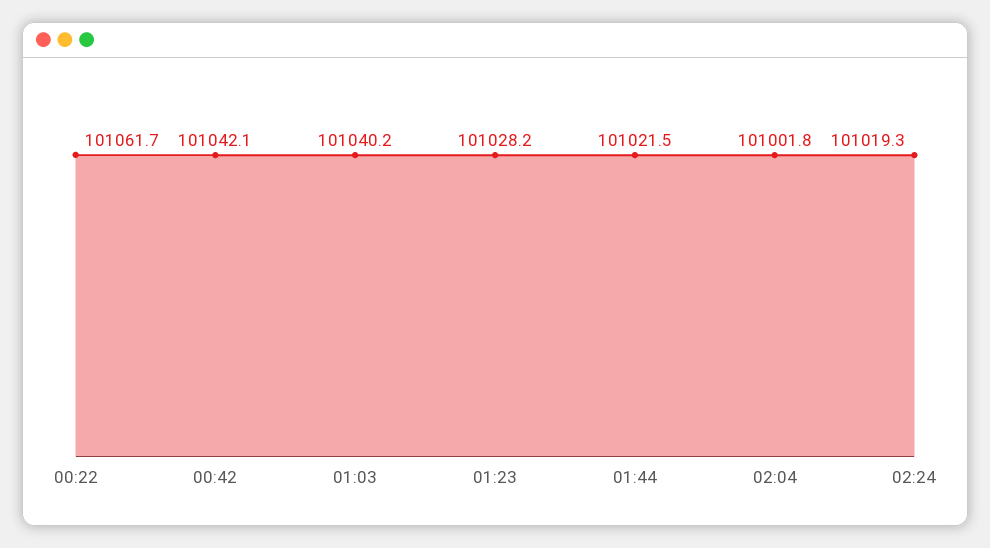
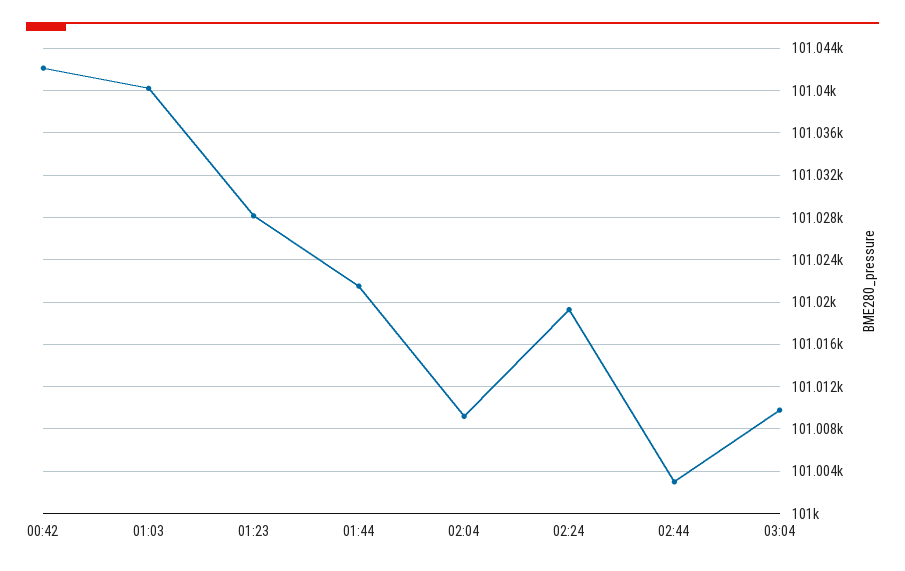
00:22: 101061.7 -> none
02:04: 101001.8 -> 101009
02:44: none -> 101003
03:04: none -> 101010

